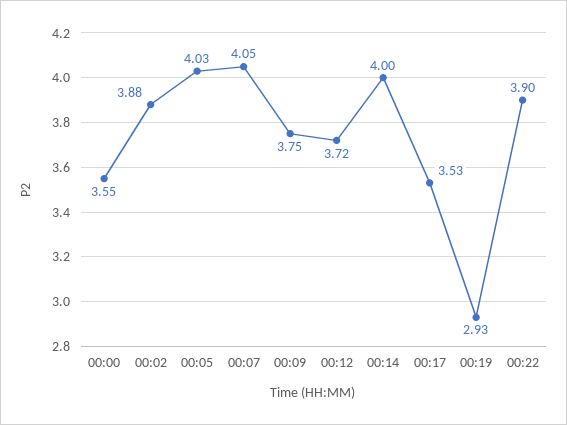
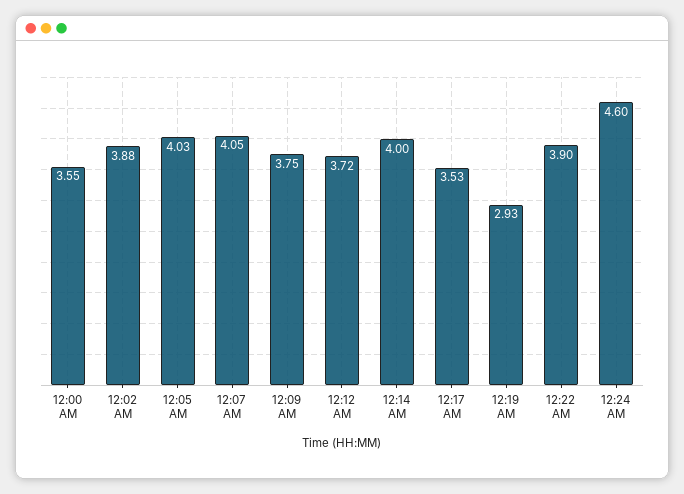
12:24 AM: none -> 4.6

